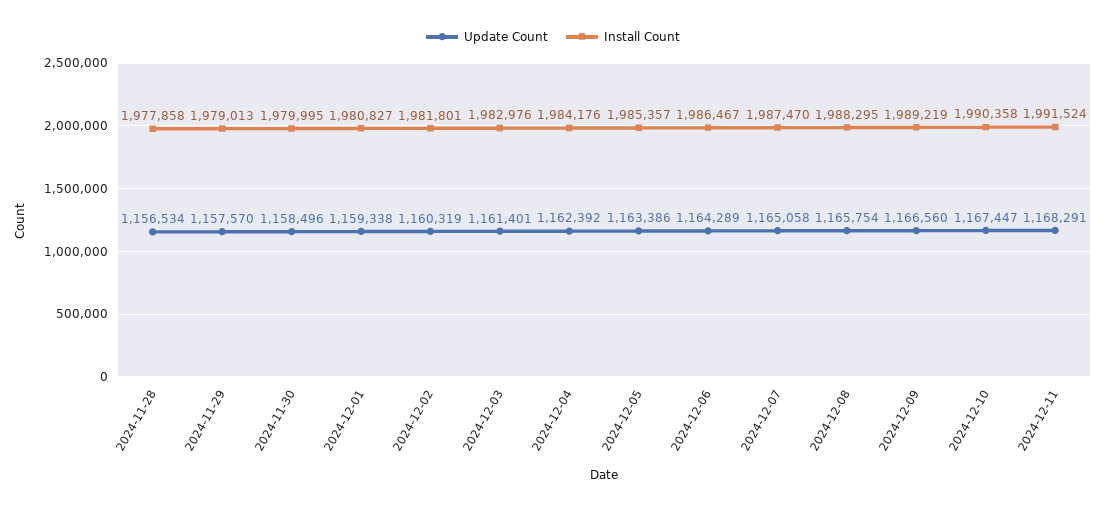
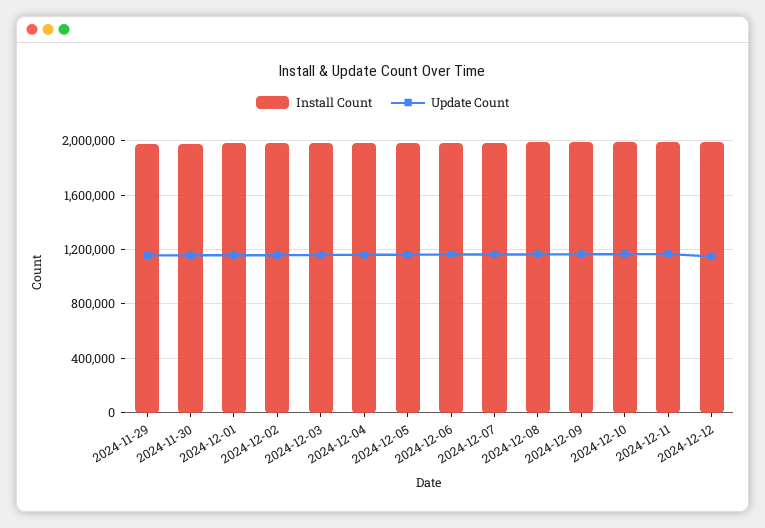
Update Count, 2024-11-28: 1156534 -> none
Install Count, 2024-11-28: 1977858 -> none
Install Count, 2024-12-12: none -> 2000000
Update Count, 2024-12-12: none -> 1150000

